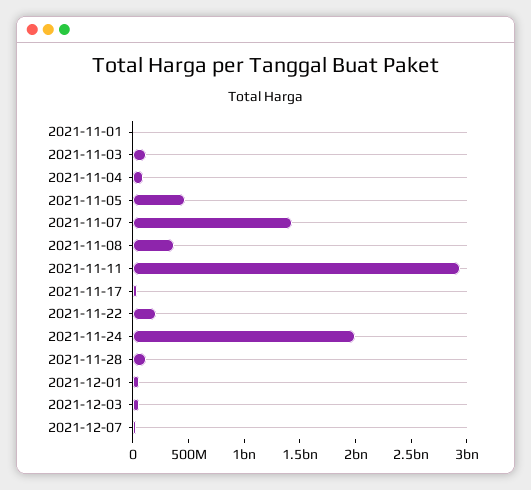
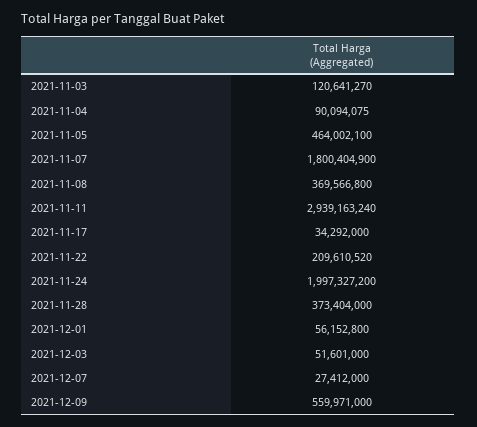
2021-11-01: 0 -> none
2021-11-07: 1400000000 -> 1800404900
2021-11-28: 100000000 -> 373404000
2021-12-09: none -> 559971000

